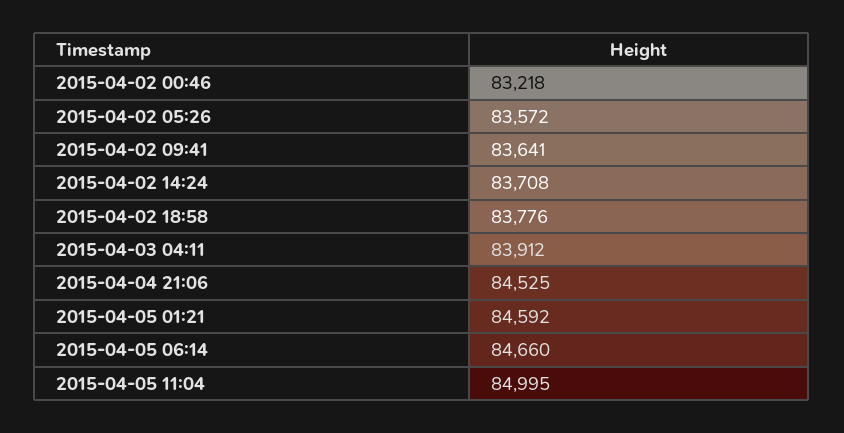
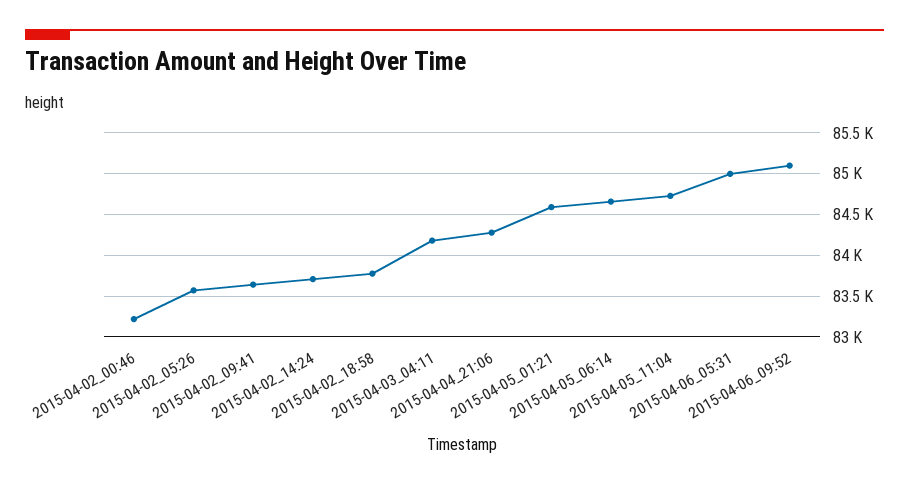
2015-04-03 04:11: 83912 -> 84200
2015-04-04 21:06: 84525 -> 84300
2015-04-05 11:04: 84995 -> 84700
2015-04-06_05:31: none -> 85000
2015-04-06_09:52: none -> 85100

